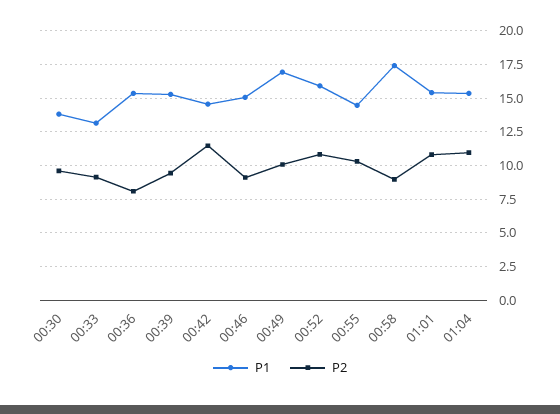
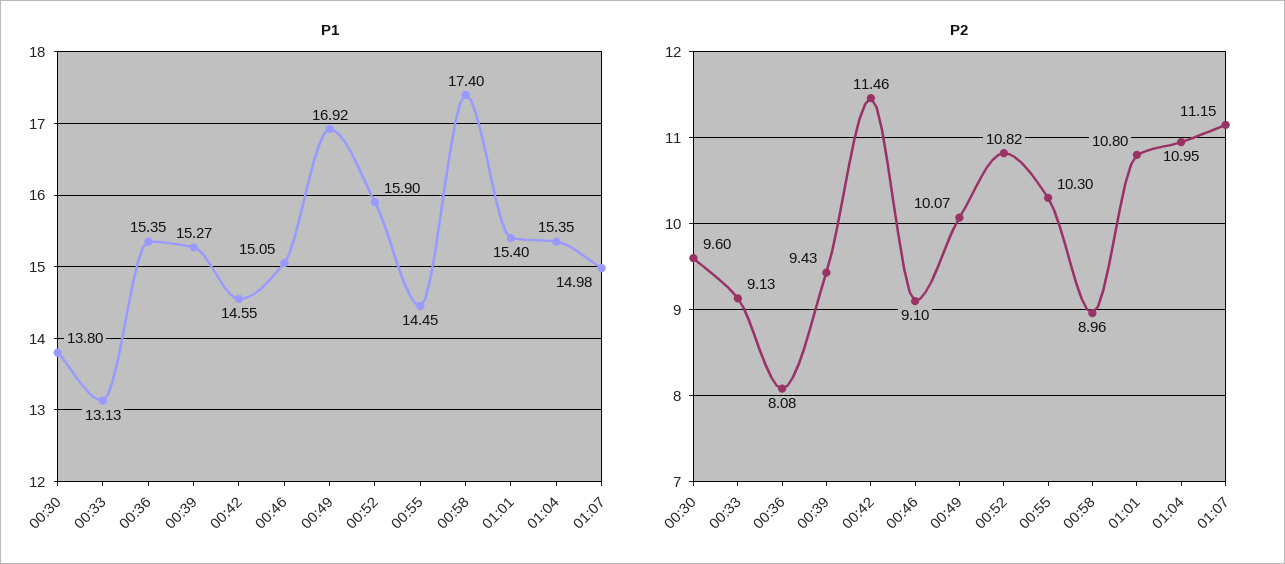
P1, 01:07: none -> 14.98
P2, 01:07: none -> 11.15

